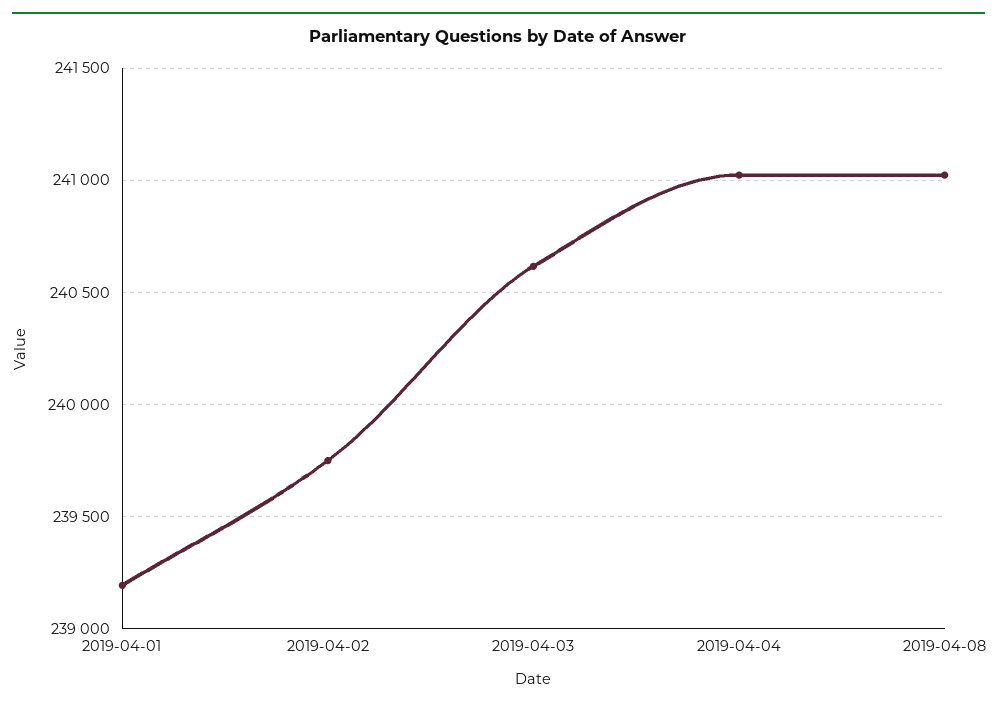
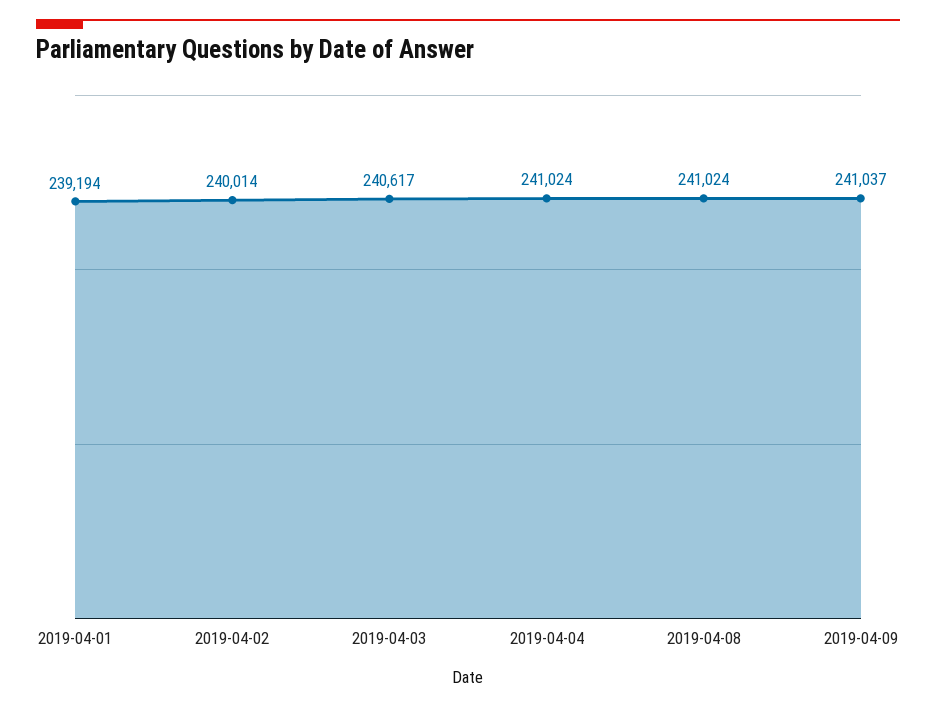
2019-04-02: 239750 -> 240014
2019-04-09: none -> 241037

